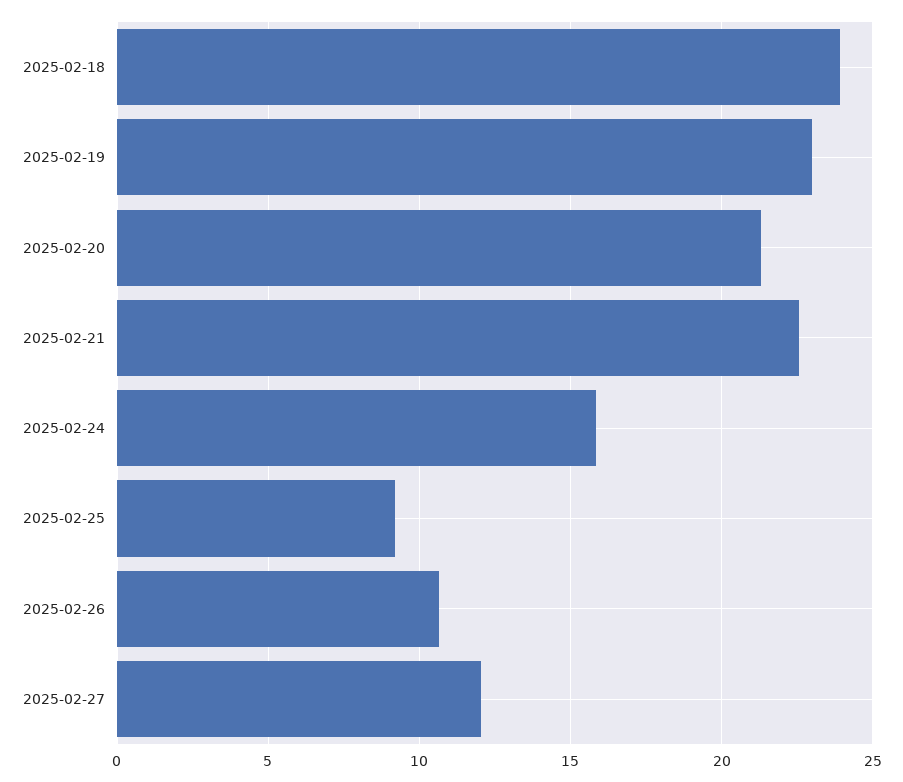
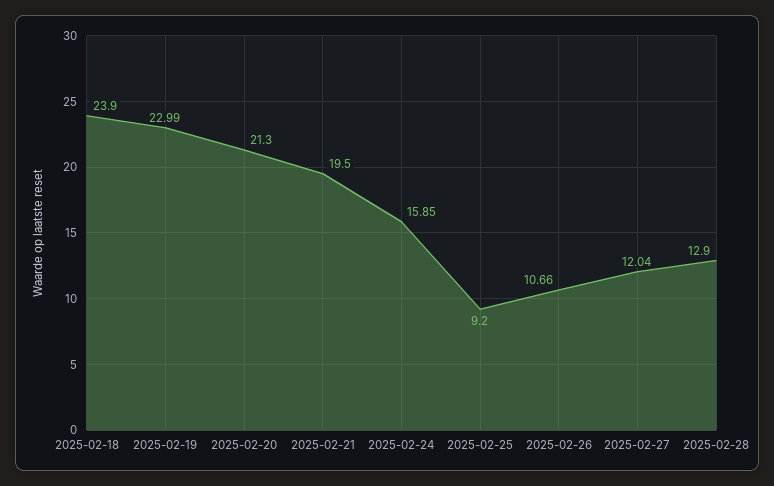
2025-02-21: 22.5 -> 19.5
2025-02-28: none -> 12.9

